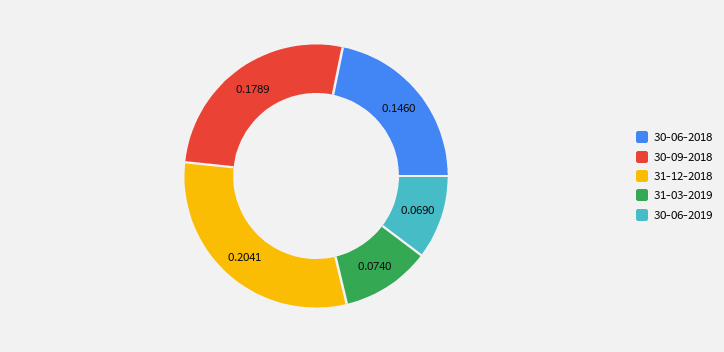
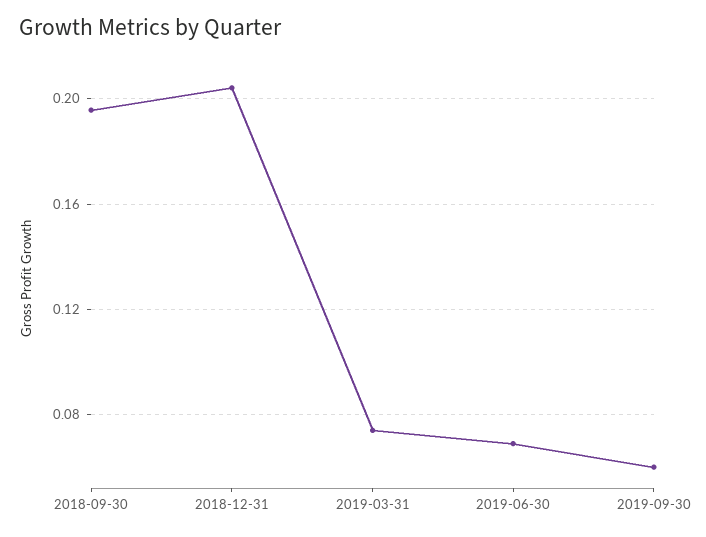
30-06-2018: 0.146 -> none
30-09-2018: 0.1789 -> 0.195
2019-09-30: none -> 0.06

